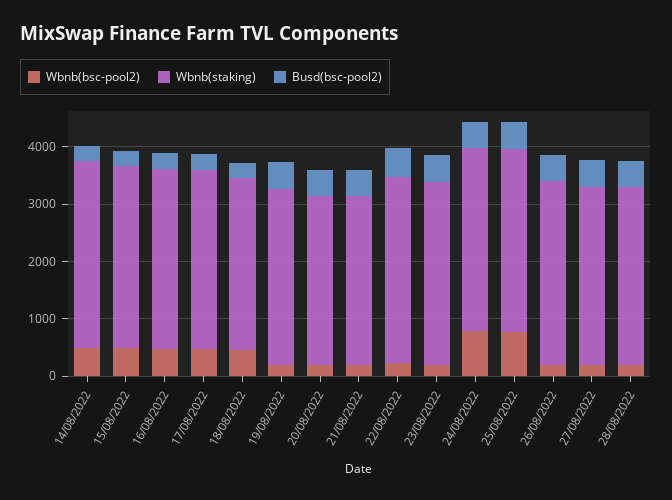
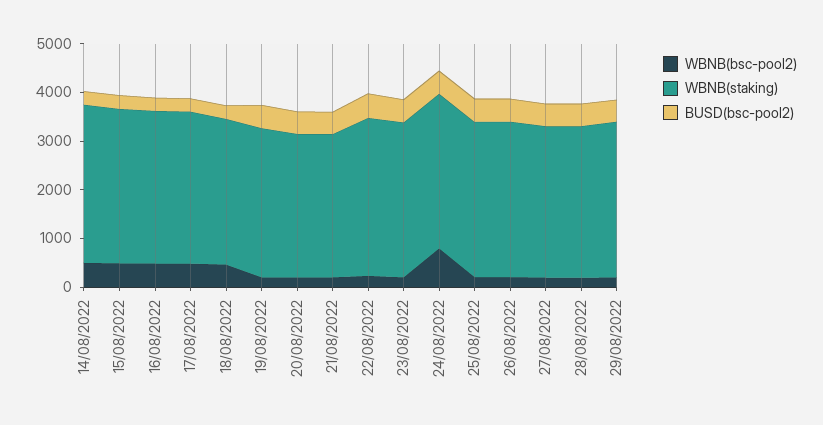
Wbnb(bsc-pool2), 25/08/2022: 800 -> 200
Wbnb(bsc-pool2), 29/08/2022: none -> 200
Wbnb(staking), 29/08/2022: none -> 3200
Busd(bsc-pool2), 29/08/2022: none -> 400

